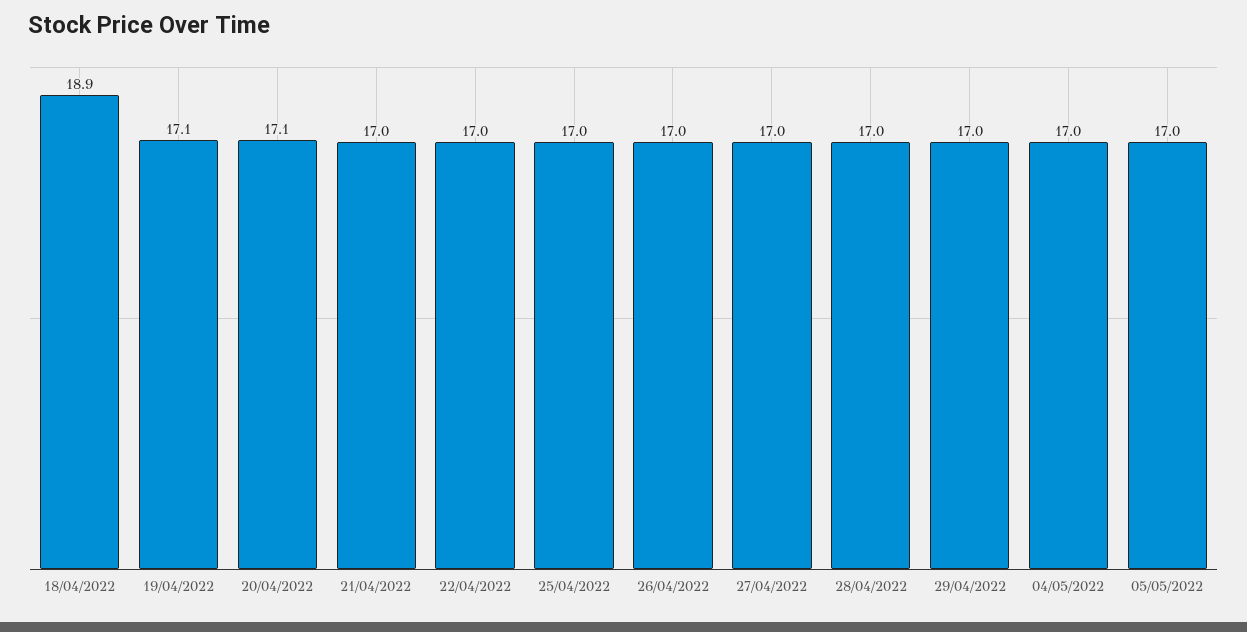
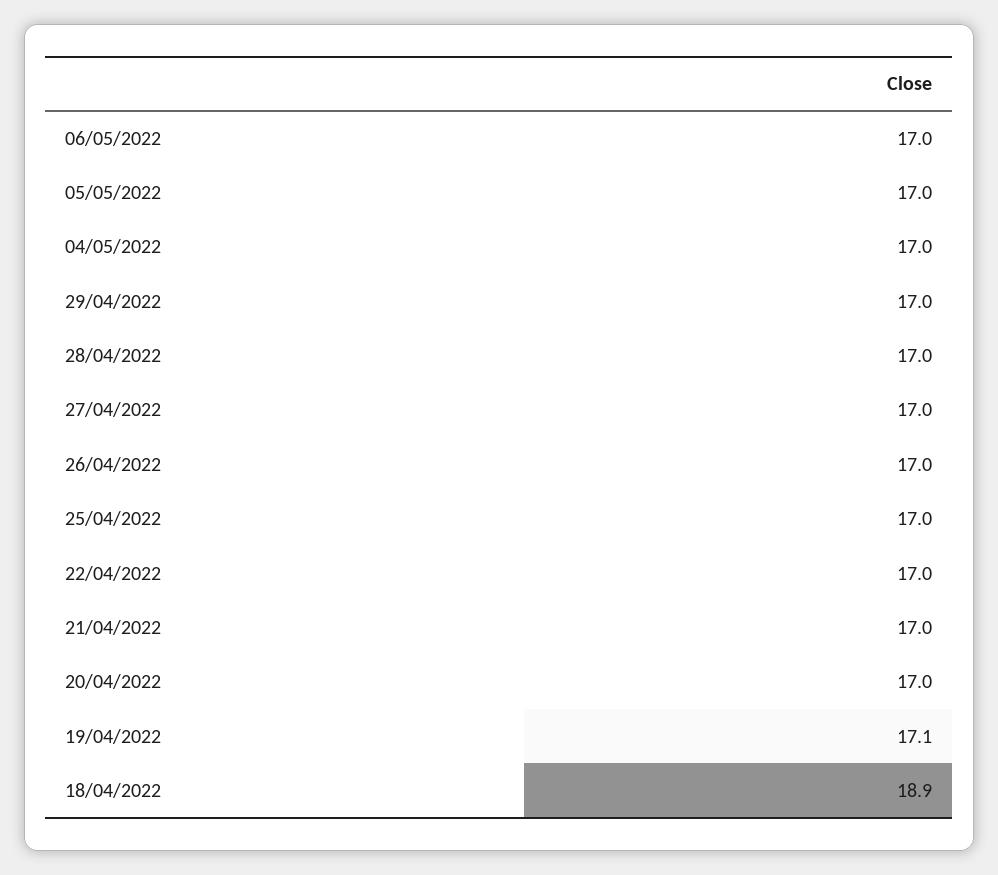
20/04/2022: 17.1 -> 17
06/05/2022: none -> 17

